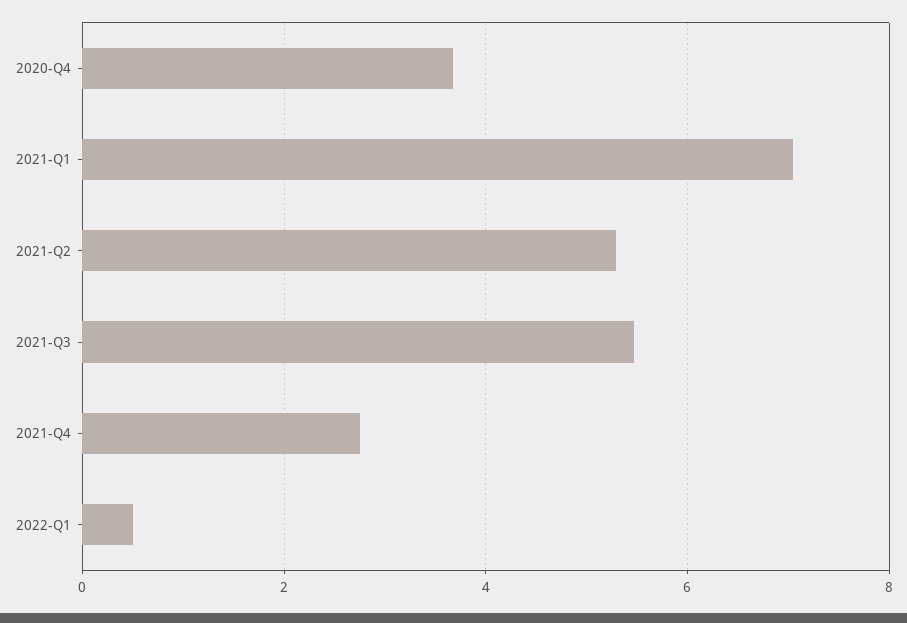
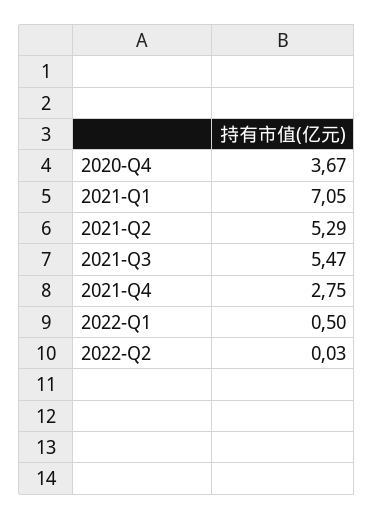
2022-Q2: none -> 0.03

